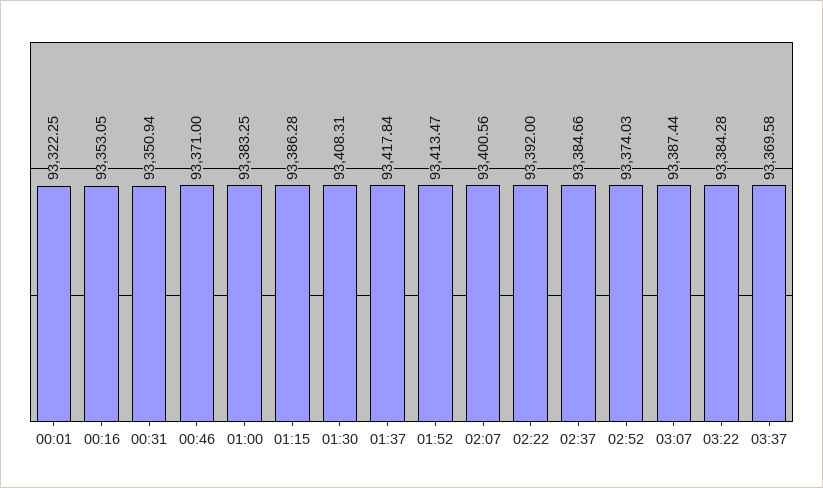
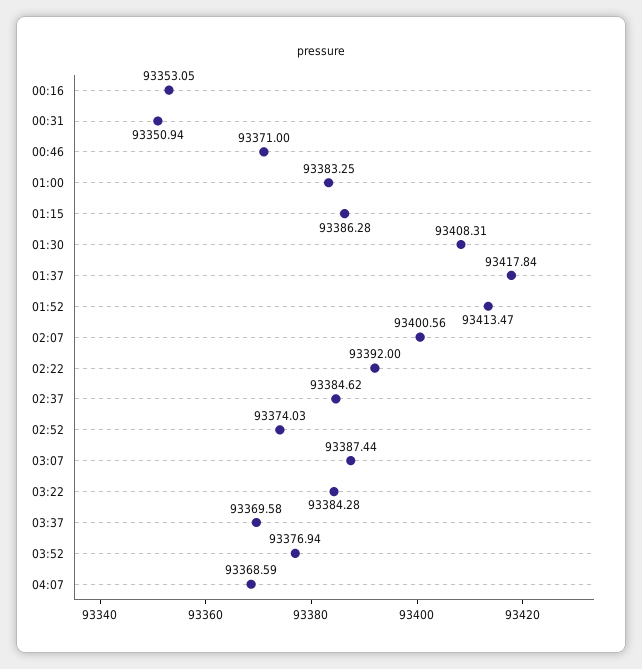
00:01: 93322.25 -> none
02:37: 93384.66 -> 93384.62
03:52: none -> 93376.94
04:07: none -> 93368.59

